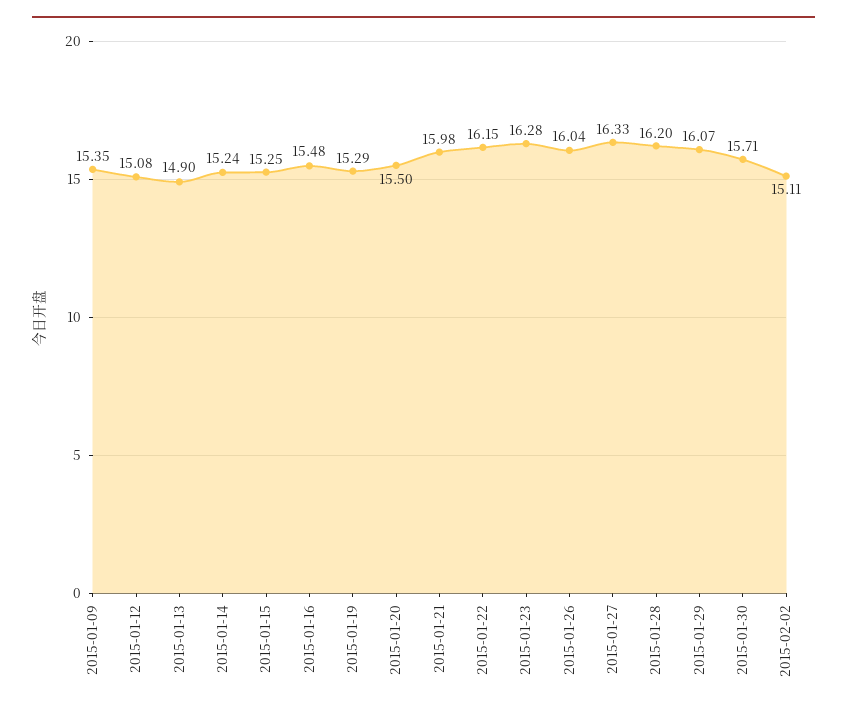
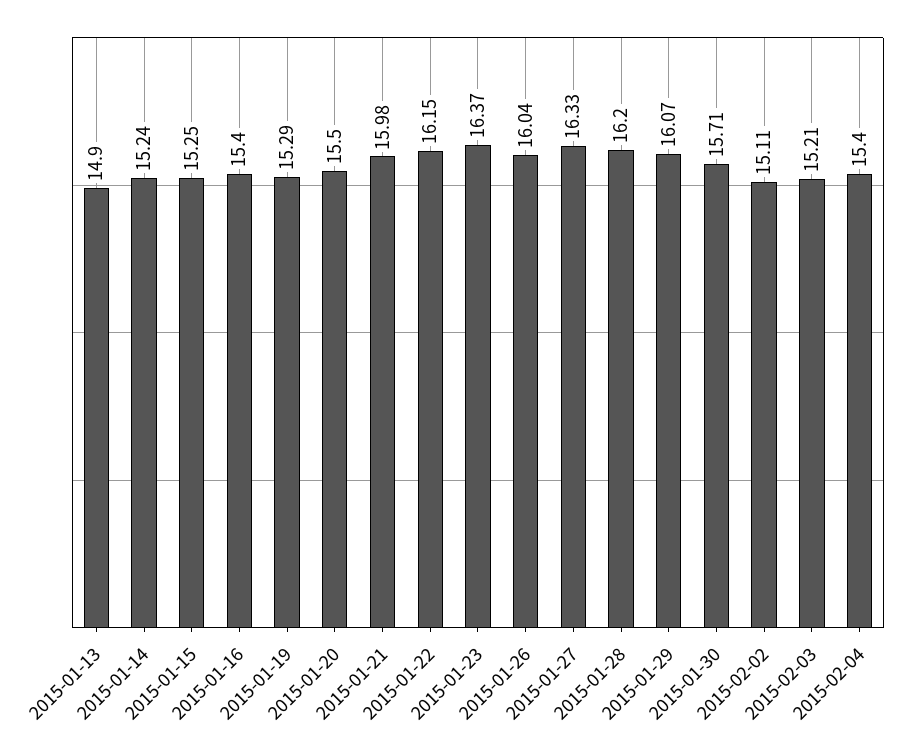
2015-01-09: 15.35 -> none
2015-01-12: 15.08 -> none
2015-01-16: 15.48 -> 15.4
2015-01-23: 16.28 -> 16.37
2015-02-03: none -> 15.21
2015-02-04: none -> 15.4

